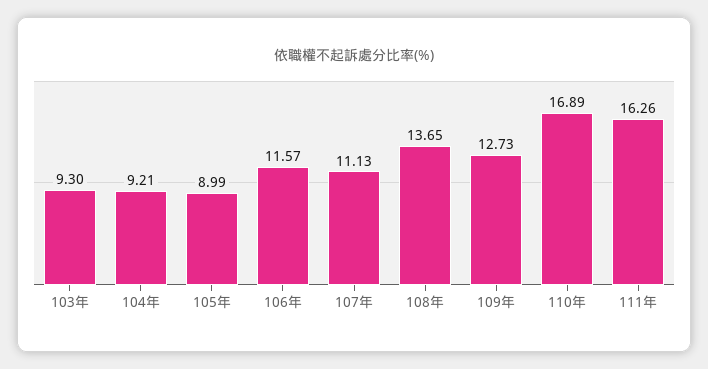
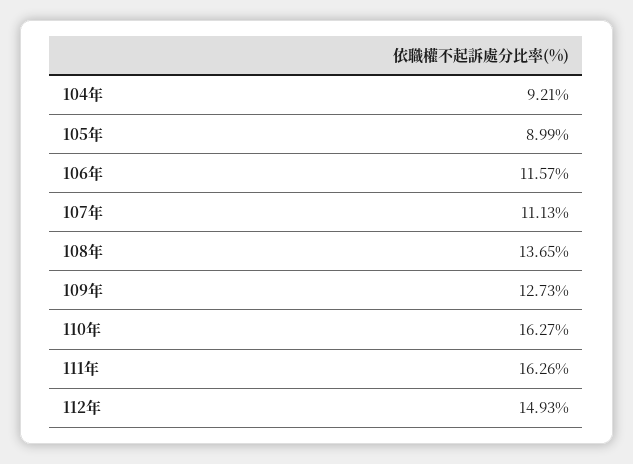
103年: 9.3 -> none
110年: 16.89 -> 16.27
112年: none -> 14.93

